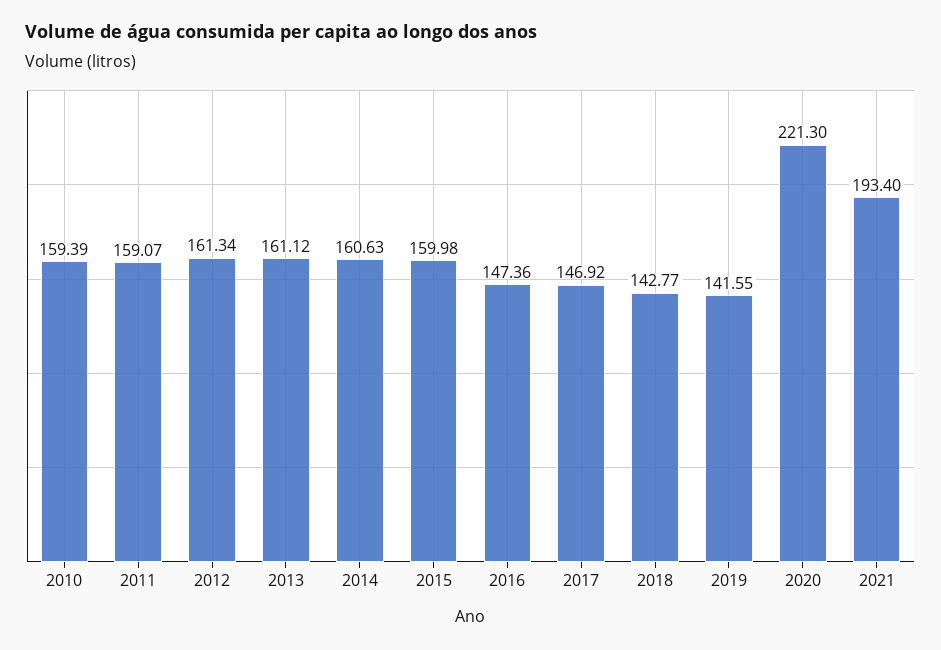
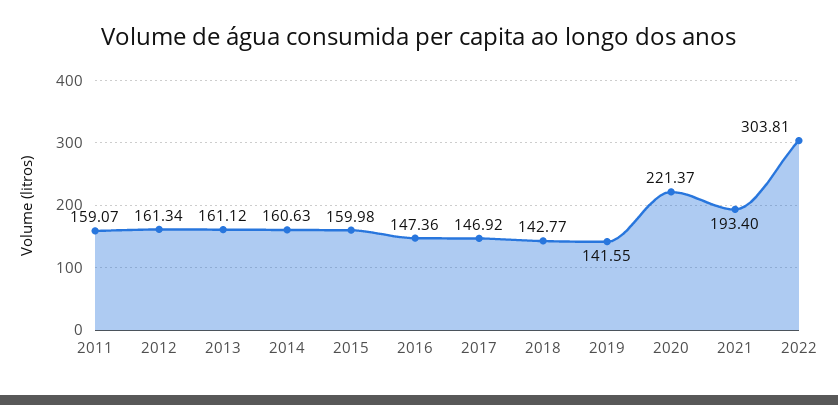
2010: 159.39 -> none
2020: 221.3 -> 221.37
2022: none -> 303.81

